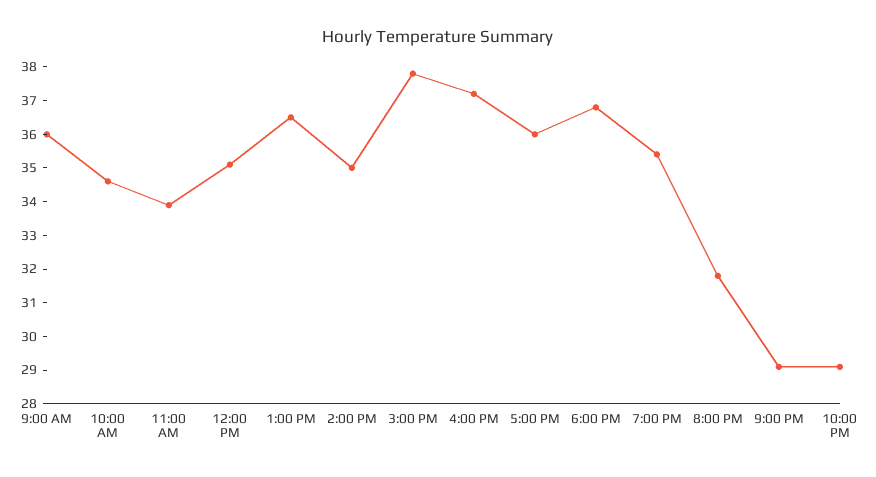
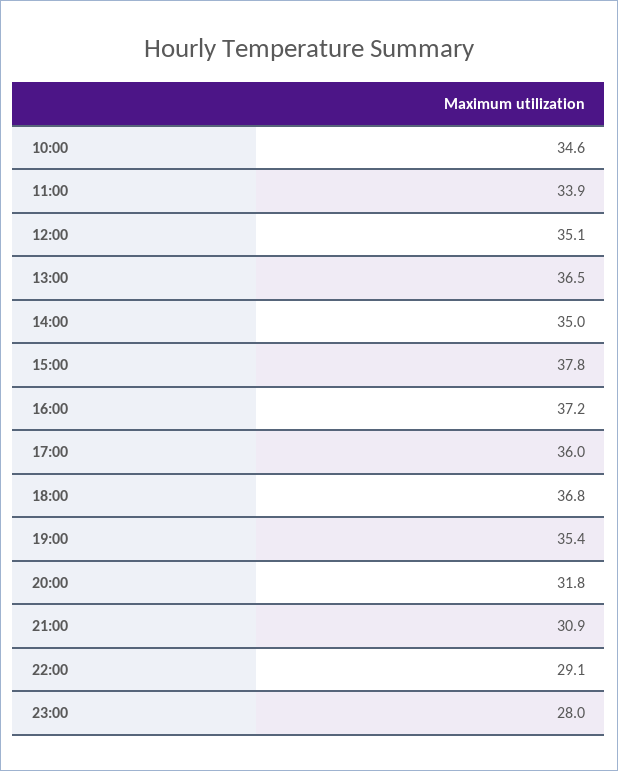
9:00 AM: 36 -> none
9:00 PM: 29 -> 30.9
23:00: none -> 28

